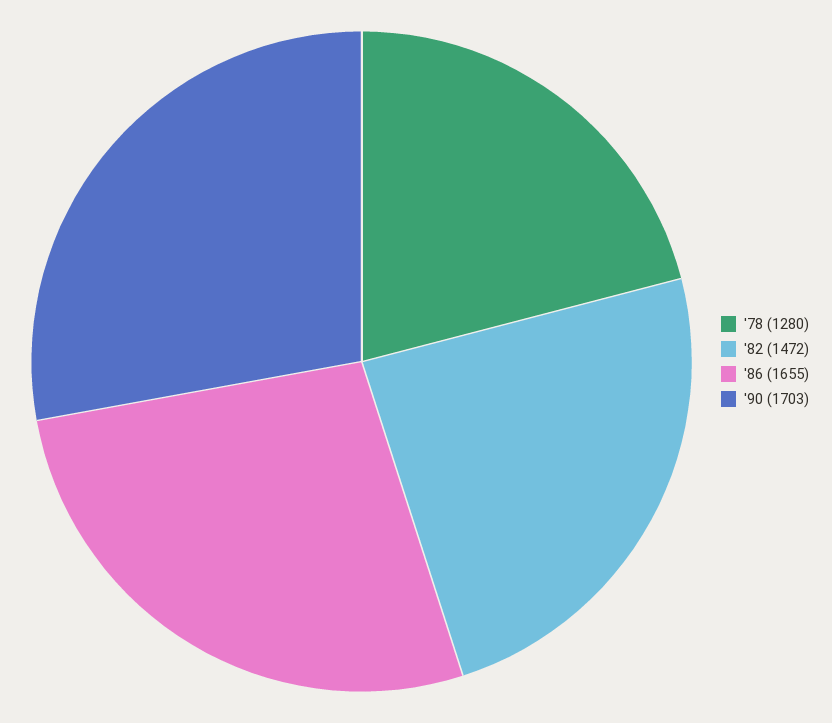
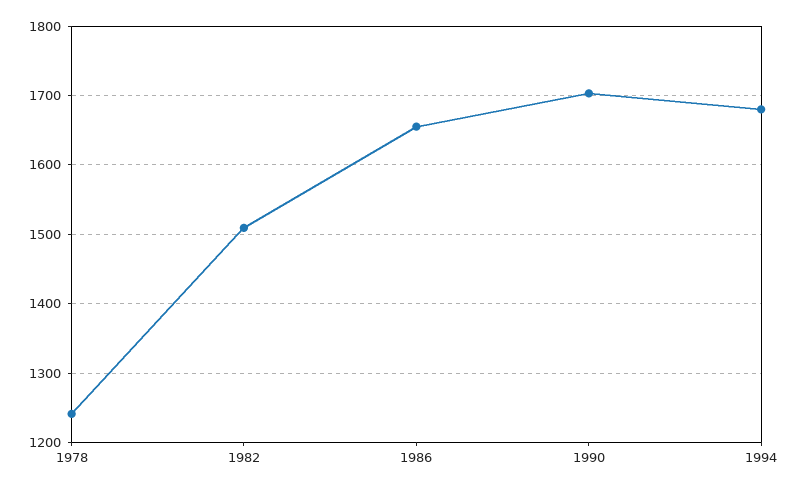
'78: 1280 -> 1240
'82: 1472 -> 1510
1994: none -> 1680

